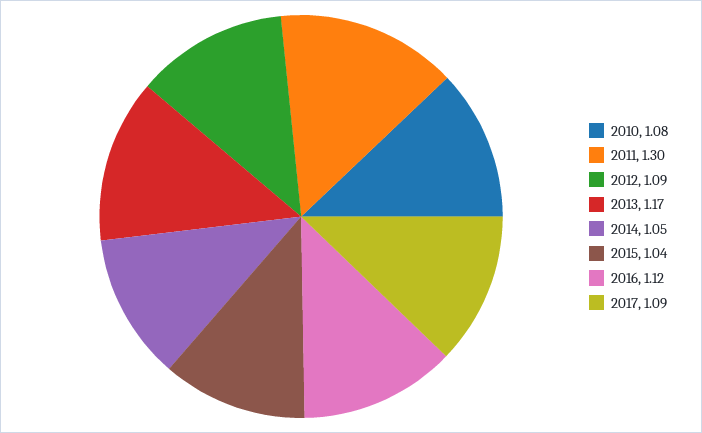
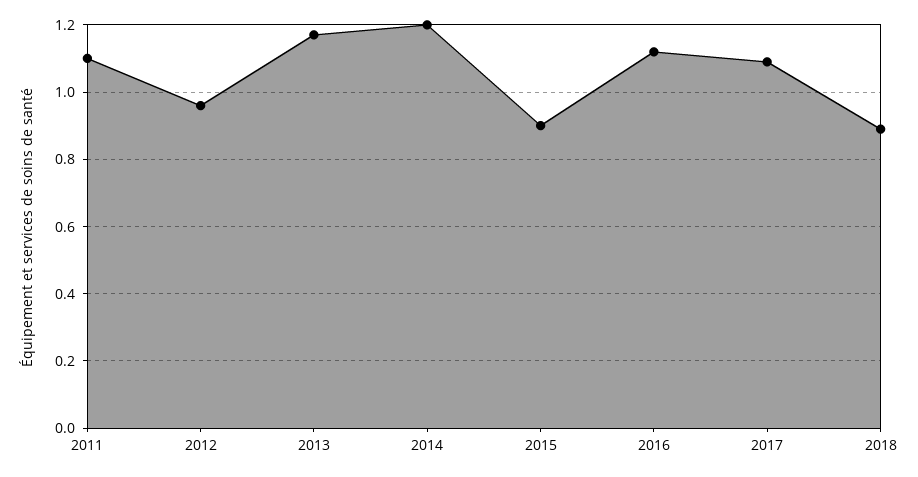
2010: 1.08 -> none
2011: 1.3 -> 1.1
2012: 1.09 -> 0.95
2014: 1.05 -> 1.2
2015: 1.04 -> 0.9
2018: none -> 0.9

